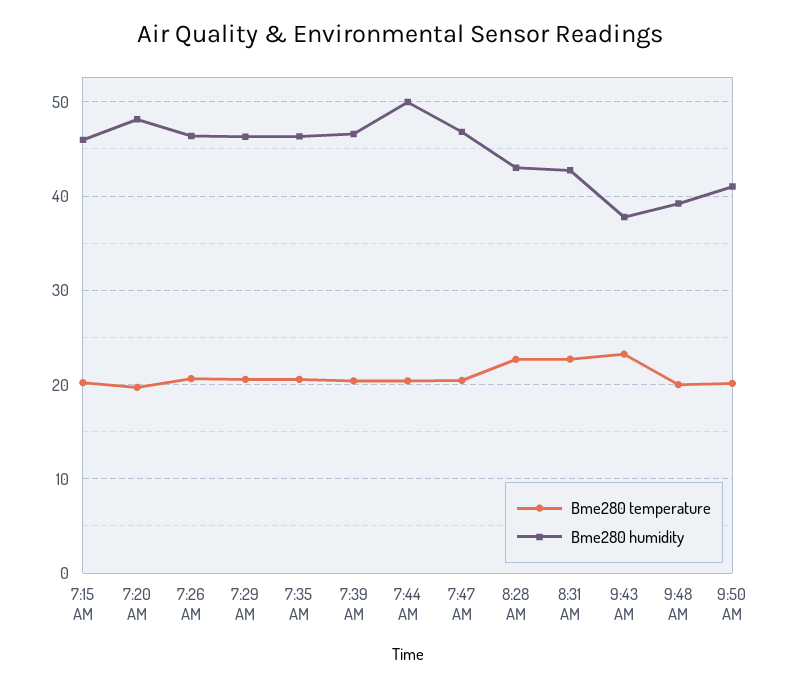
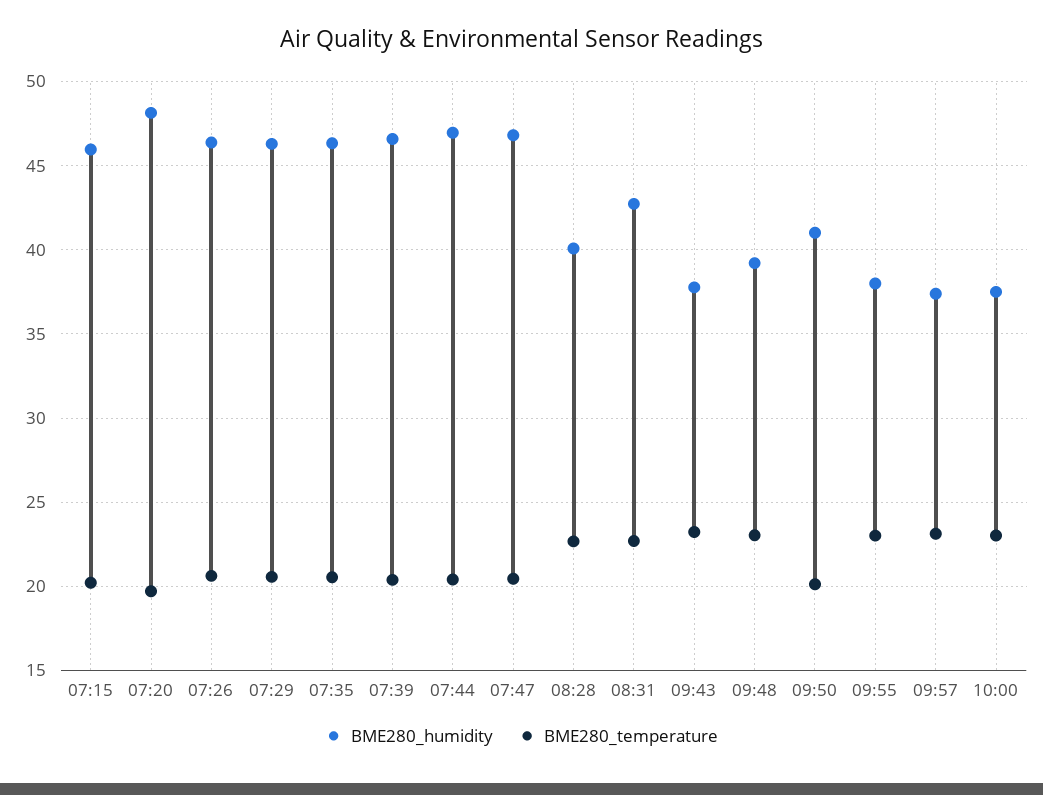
Bme280 humidity, 7:44 AM: 50 -> 47
Bme280 humidity, 8:28 AM: 43 -> 40
Bme280 temperature, 9:48 AM: 20 -> 23
Bme280 humidity, 09:55: none -> 38
Bme280 temperature, 09:55: none -> 23
Bme280 humidity, 09:57: none -> 37.5
Bme280 temperature, 09:57: none -> 23
Bme280 humidity, 10:00: none -> 37.5
Bme280 temperature, 10:00: none -> 23

